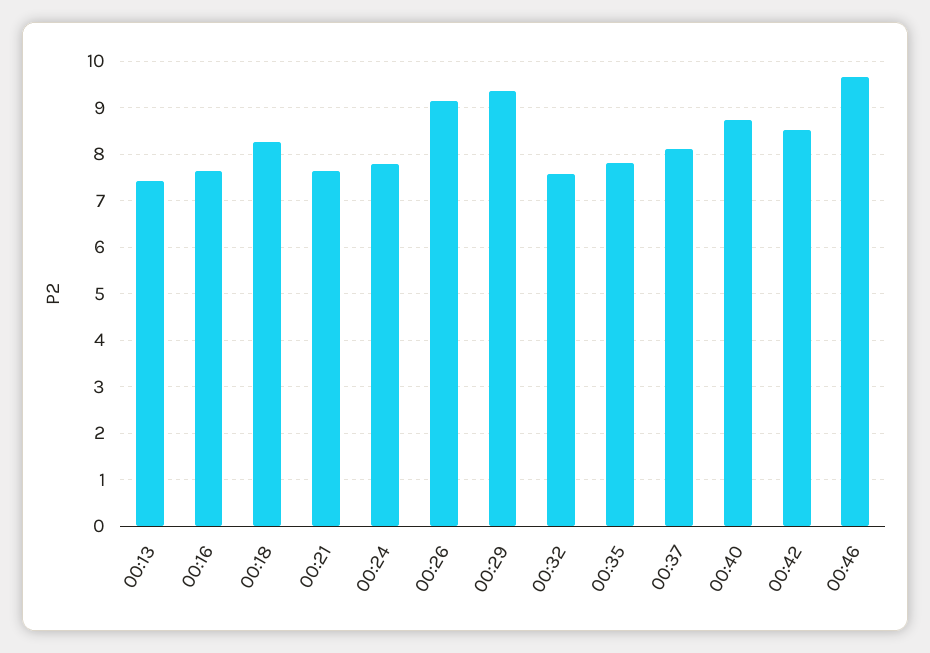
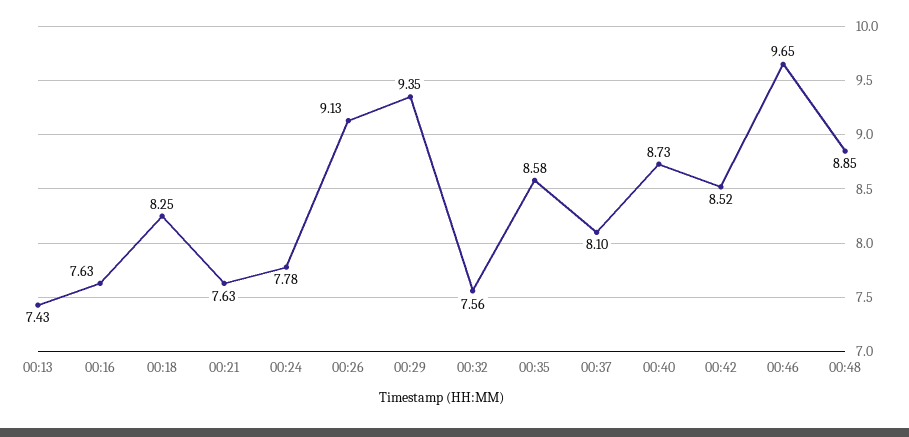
00:35: 7.8 -> 8.58
00:48: none -> 8.85

